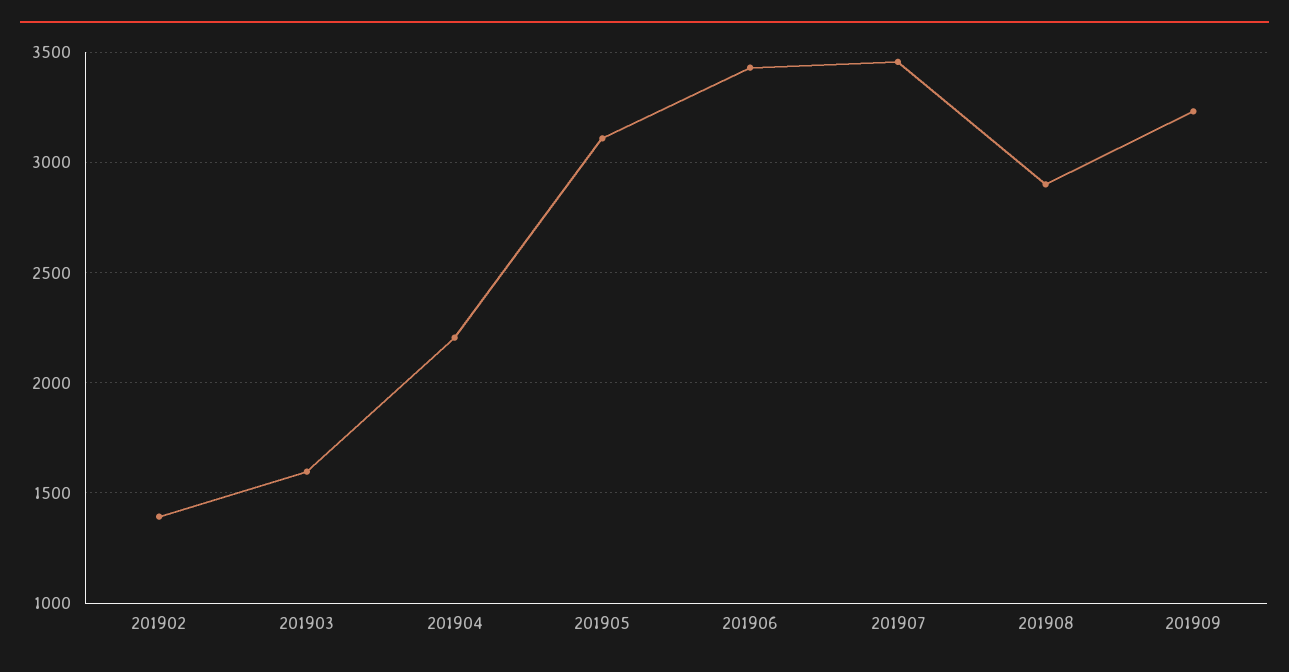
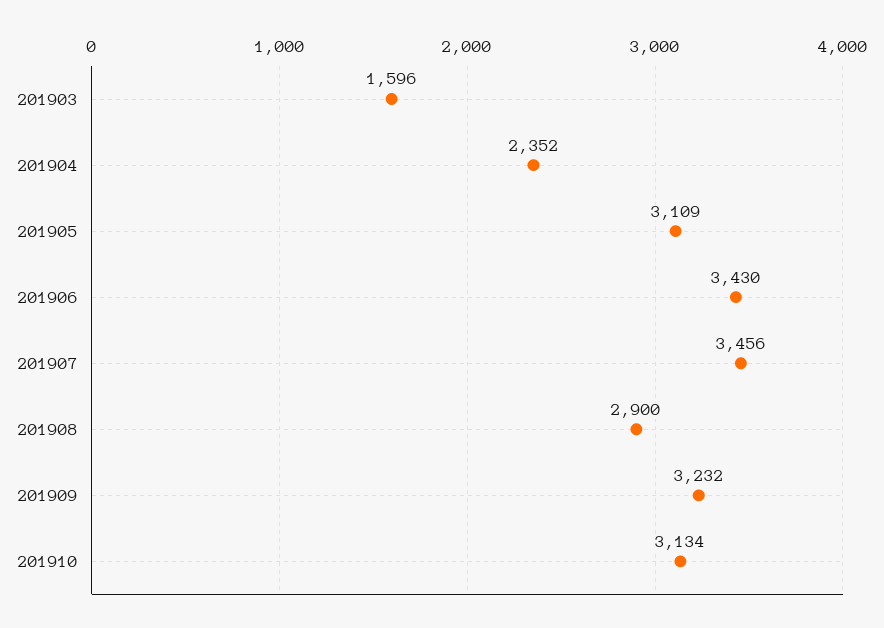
201902: 1400 -> none
201904: 2200 -> 2352
201910: none -> 3134

